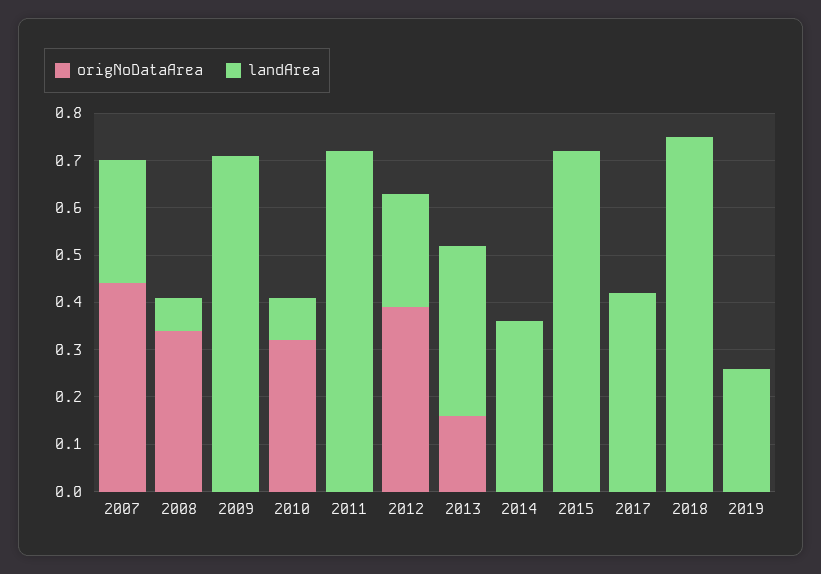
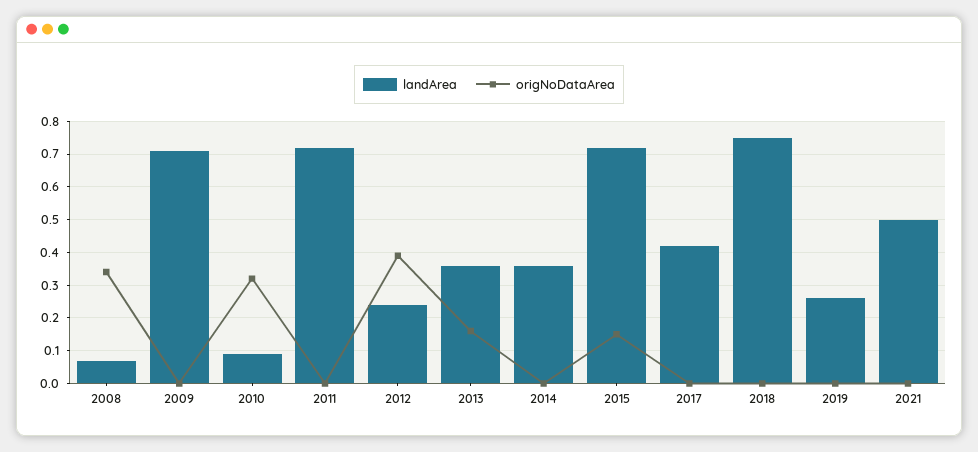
origNoDataArea, 2007: 0.45 -> none
landArea, 2007: 0.25 -> none
origNoDataArea, 2015: 0 -> 0.15
landArea, 2021: none -> 0.5
origNoDataArea, 2021: none -> 0

